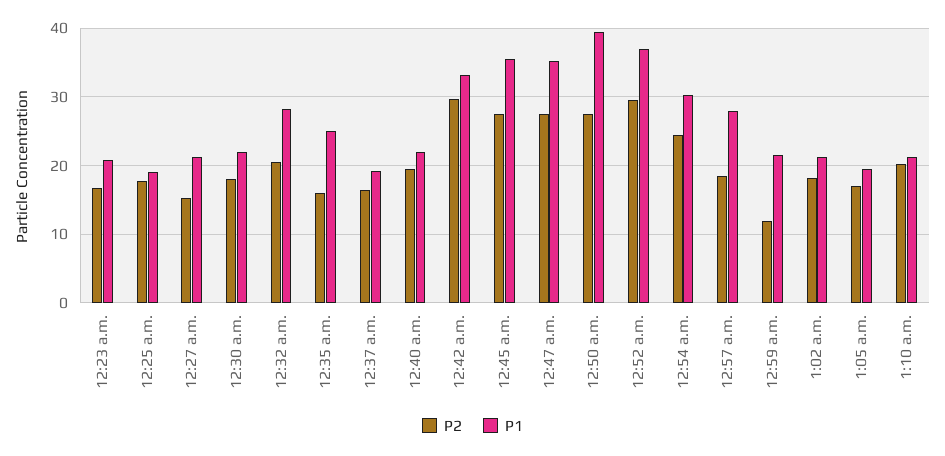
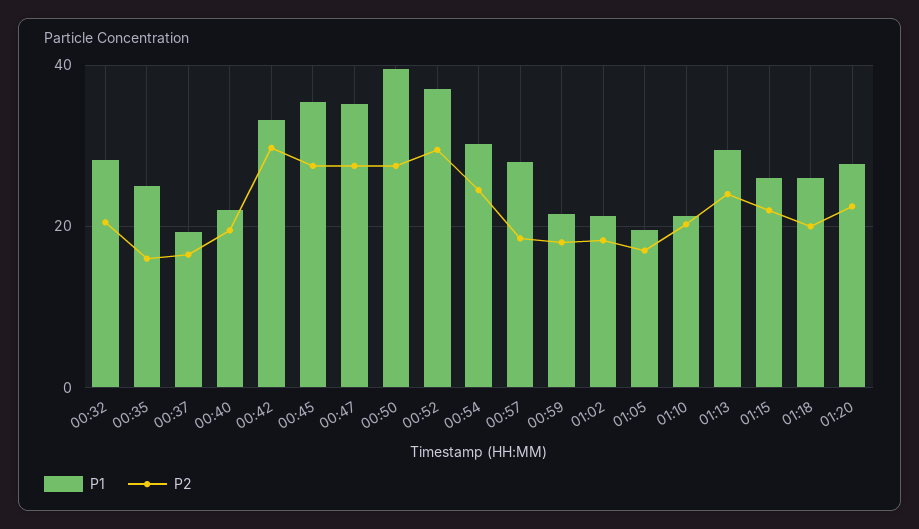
P2, 12:23 a.m.: 17 -> none
P1, 12:23 a.m.: 21 -> none
P2, 12:25 a.m.: 18 -> none
P1, 12:25 a.m.: 19 -> none
P2, 12:27 a.m.: 15 -> none
P1, 12:27 a.m.: 21 -> none
P2, 12:30 a.m.: 18 -> none
P1, 12:30 a.m.: 22 -> none
P2, 12:59 a.m.: 12 -> 18
P1, 01:13: none -> 30
P2, 01:13: none -> 24
P1, 01:15: none -> 26
P2, 01:15: none -> 22
P1, 01:18: none -> 26
P2, 01:18: none -> 20
P1, 01:20: none -> 28
P2, 01:20: none -> 22

